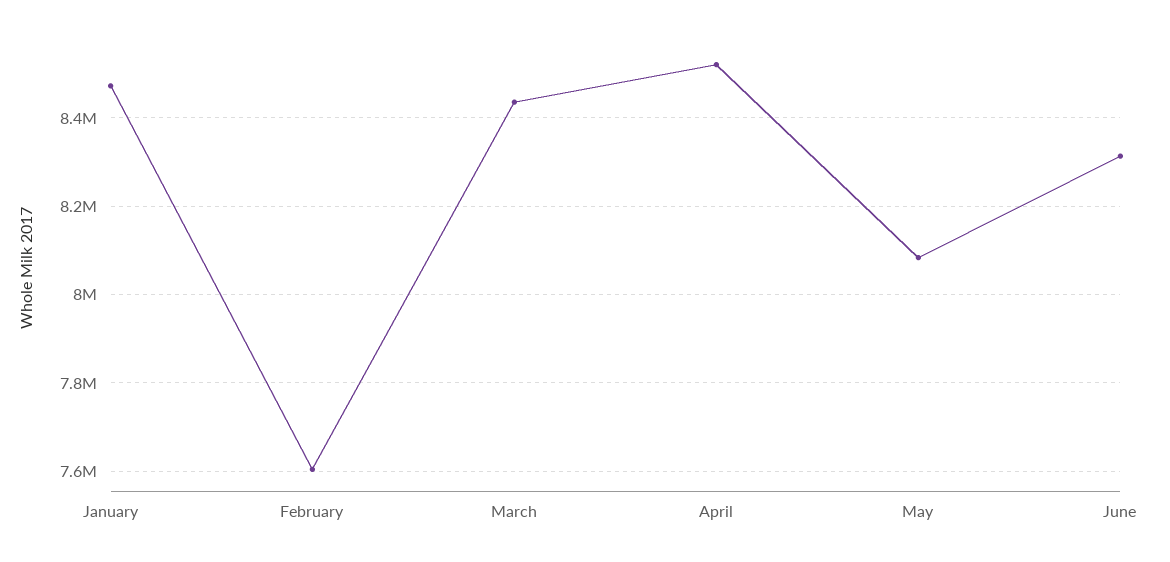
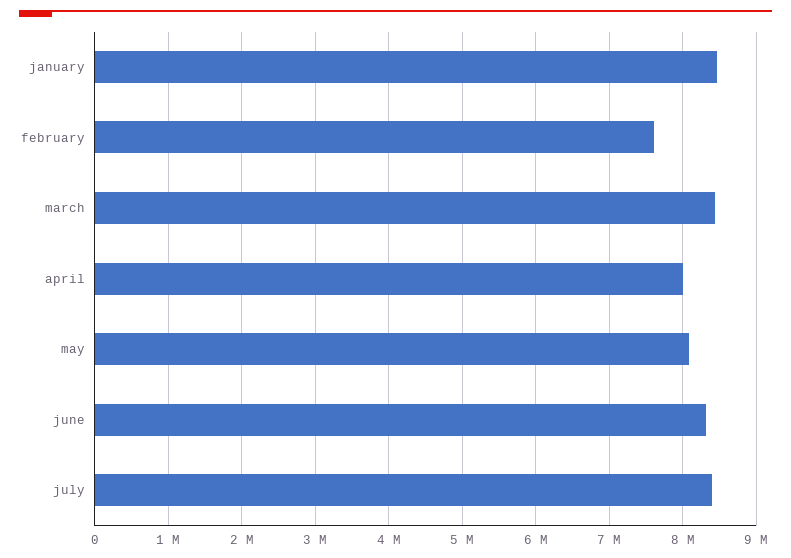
April: 8520000 -> 8000000
july: none -> 8400000

